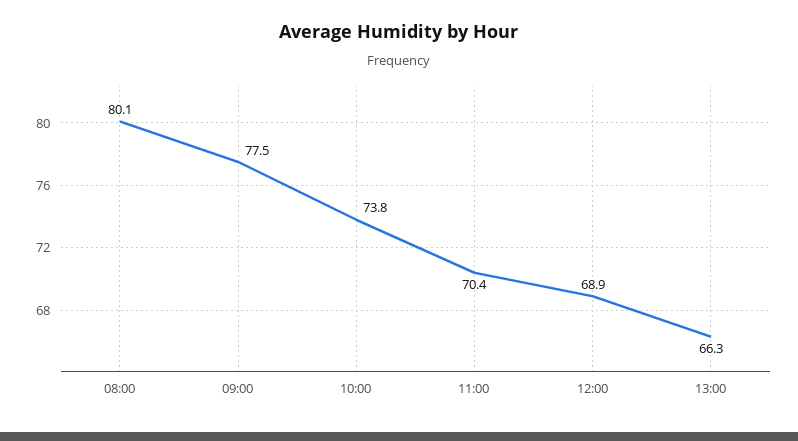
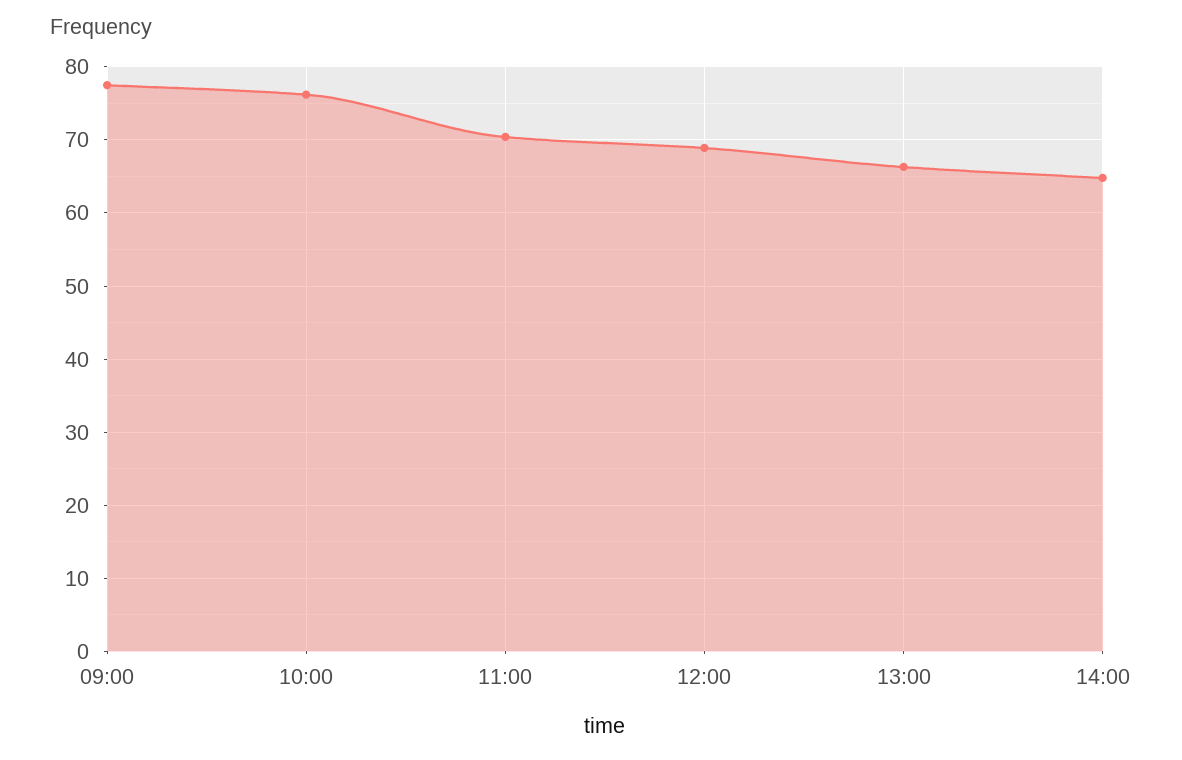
08:00: 80.1 -> none
10:00: 73.8 -> 76
14:00: none -> 65

